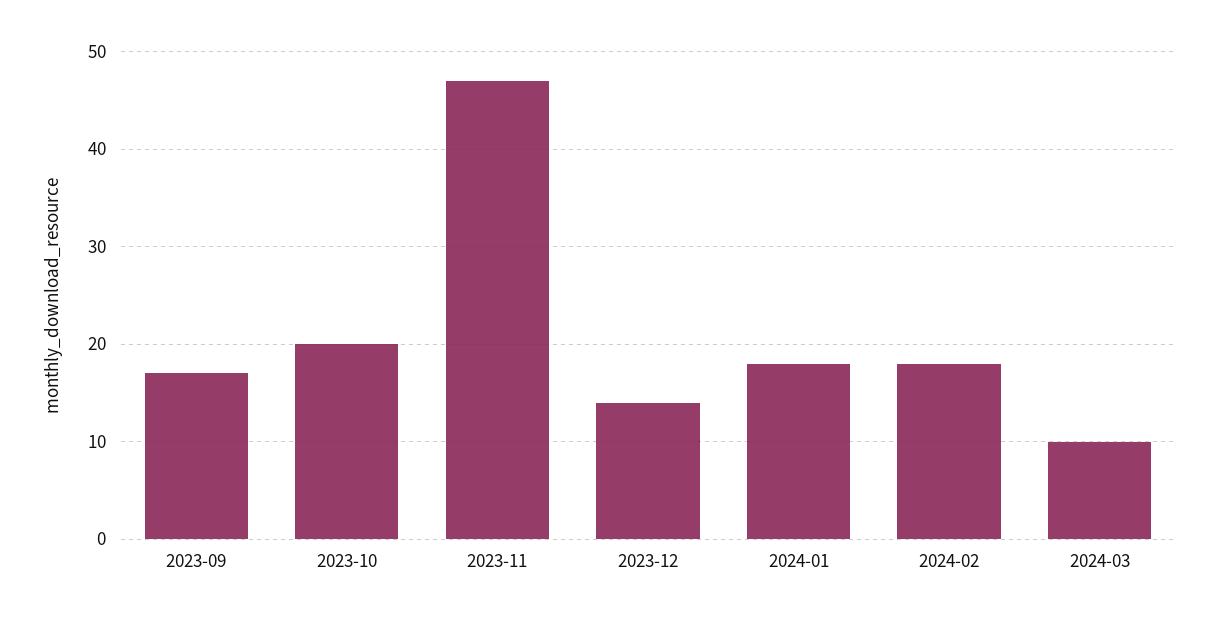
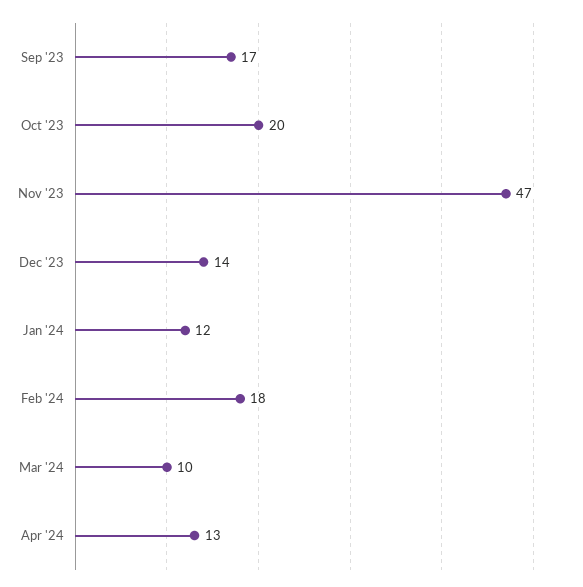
2024-01: 18 -> 12
Apr '24: none -> 13

